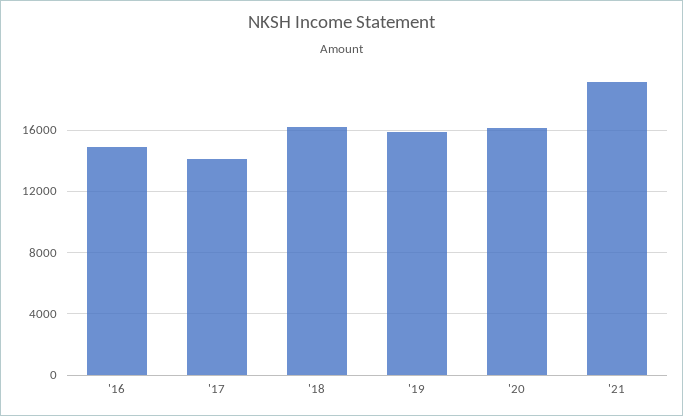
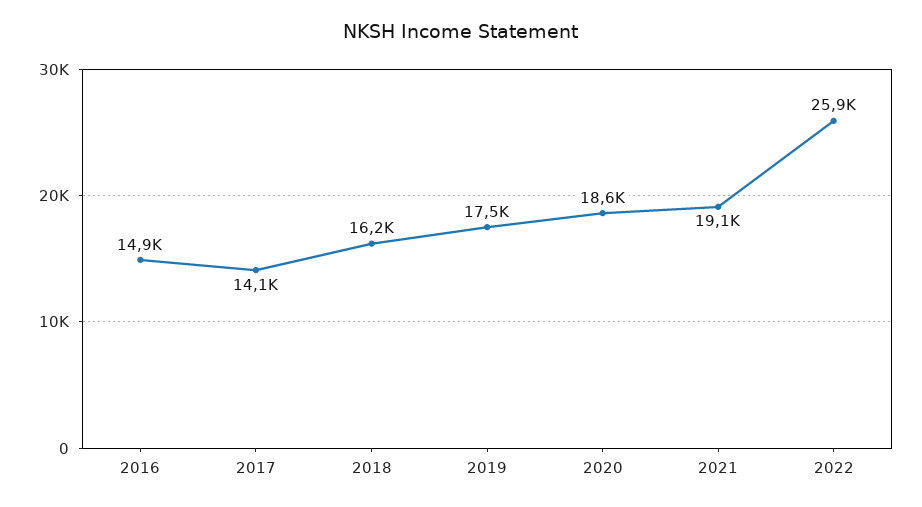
'19: 16000 -> 17500
'20: 16000 -> 18600
2022: none -> 25900

